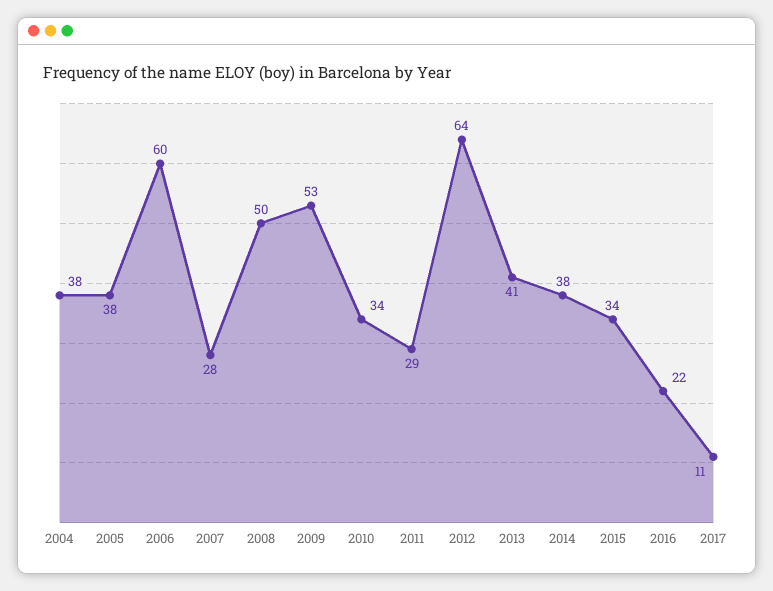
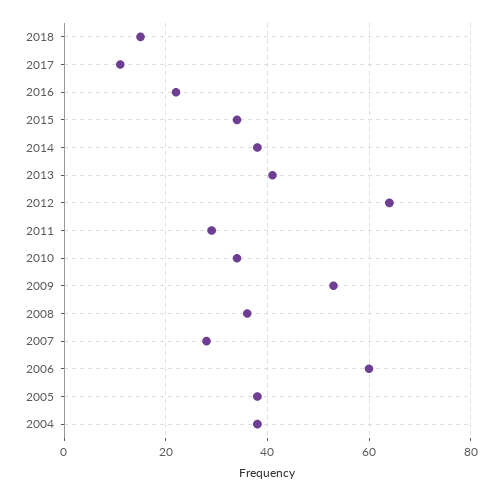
2008: 50 -> 35
2018: none -> 15

